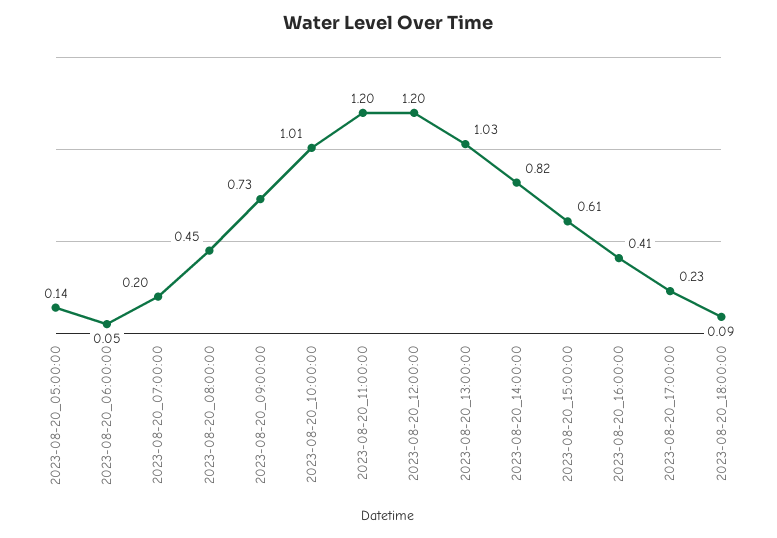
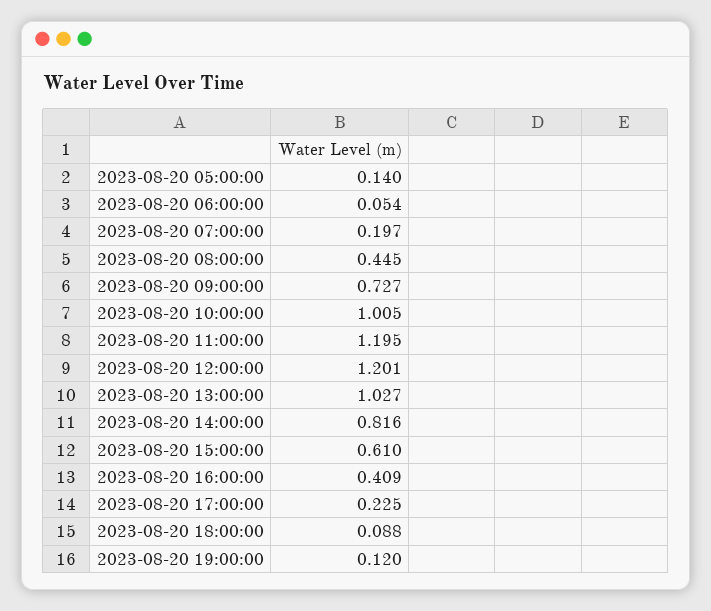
2023-08-20 19:00:00: none -> 0.12

